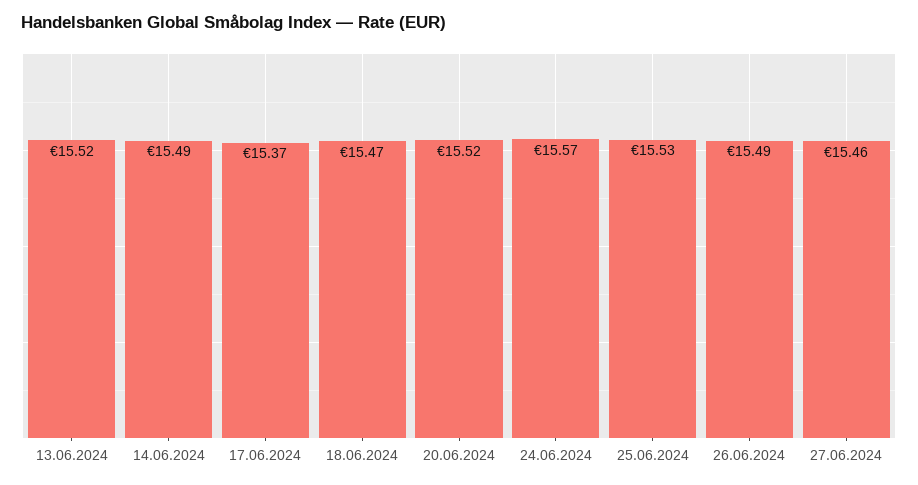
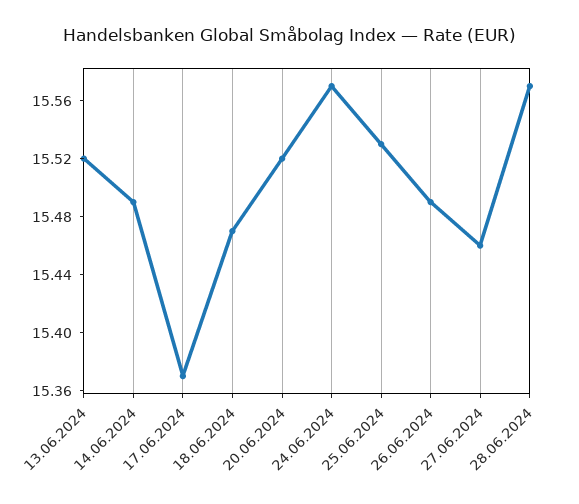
28.06.2024: none -> 15.57

